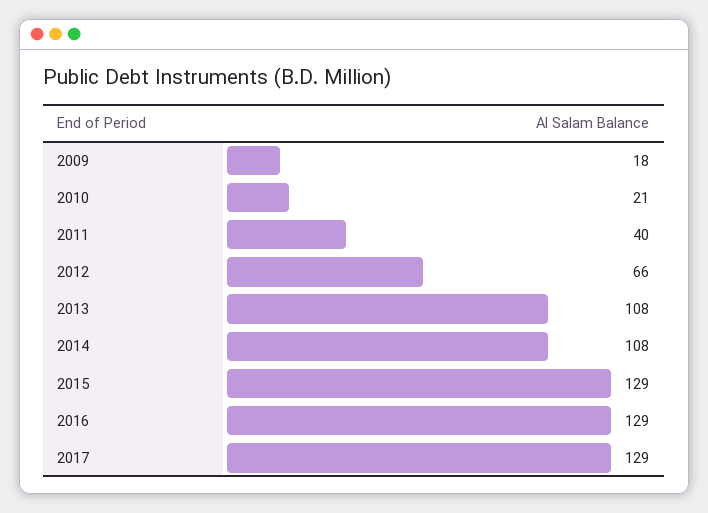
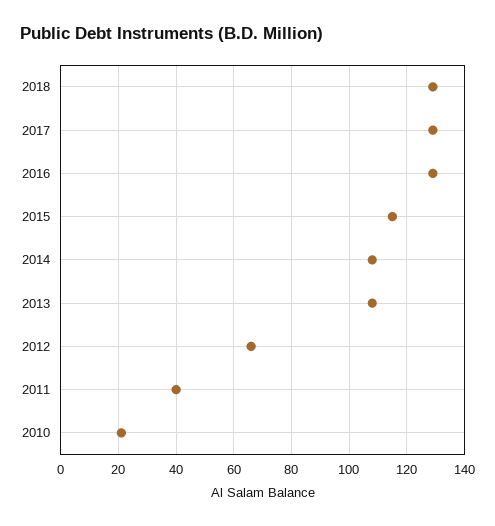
2009: 18 -> none
2015: 129 -> 115
2018: none -> 130

